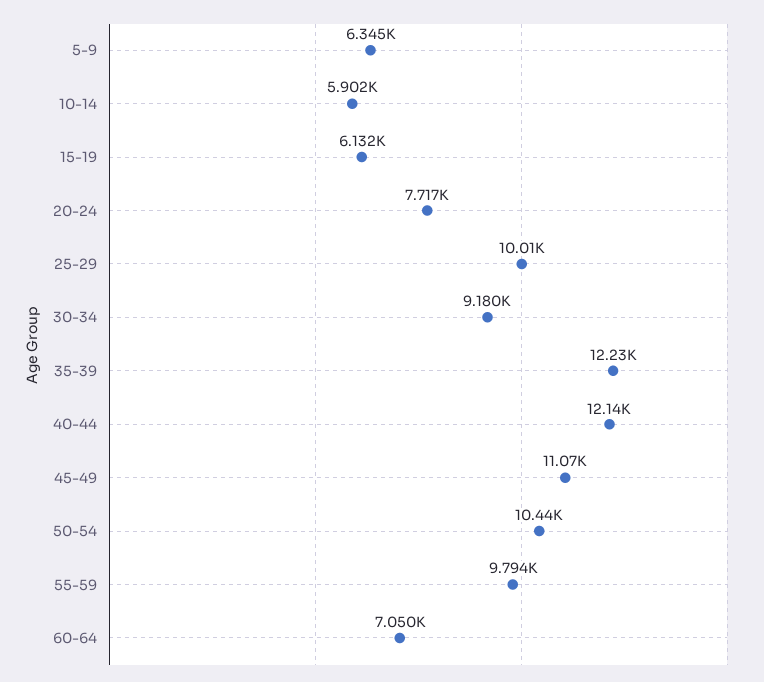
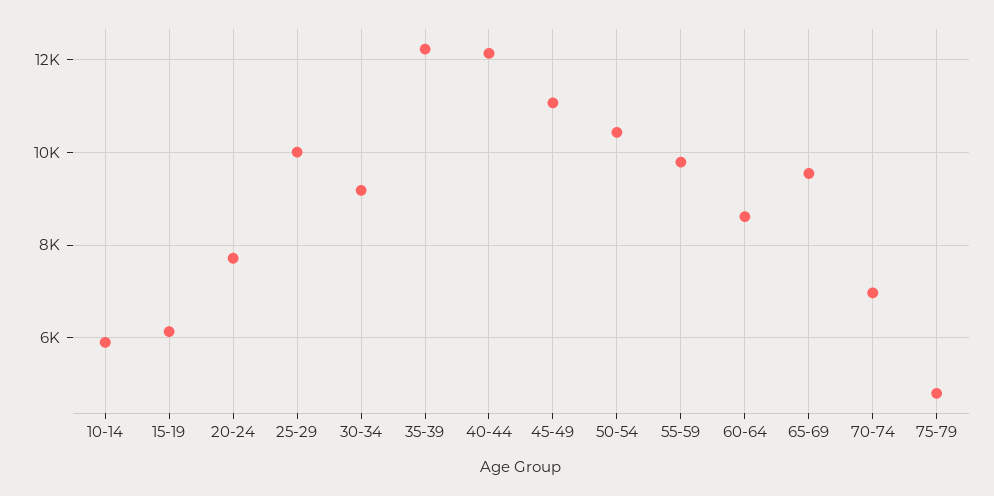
5-9: 6345 -> none
60-64: 7050 -> 8600
65-69: none -> 9600
70-74: none -> 7000
75-79: none -> 4800

